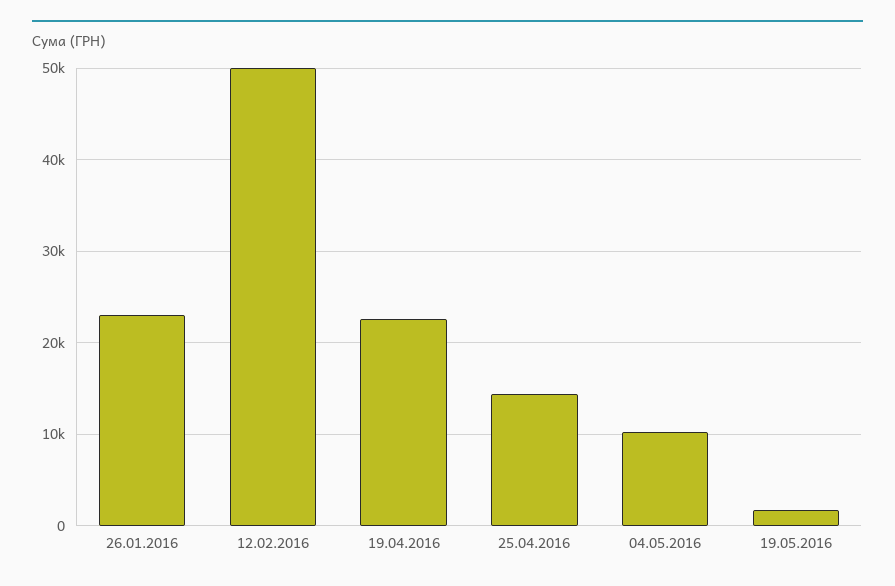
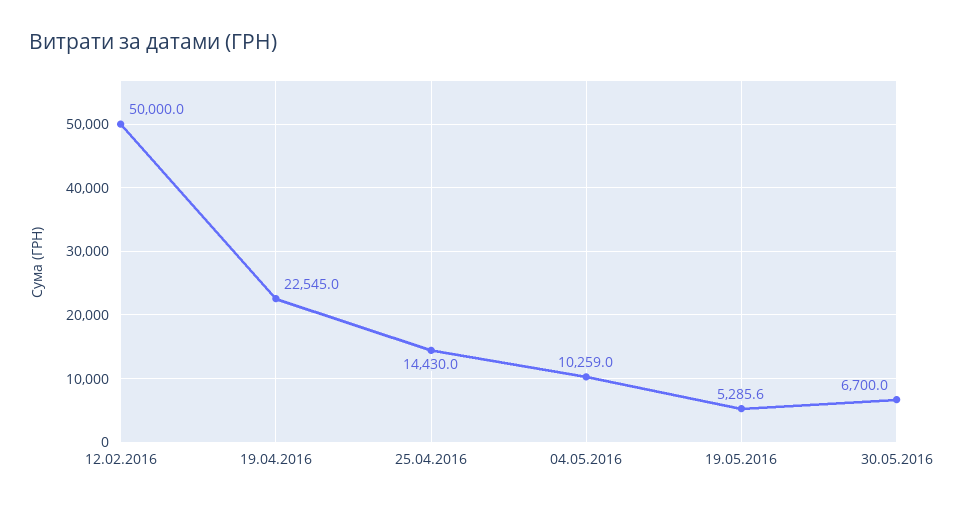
26.01.2016: 23000 -> none
19.05.2016: 2000 -> 5285.6
30.05.2016: none -> 6700

